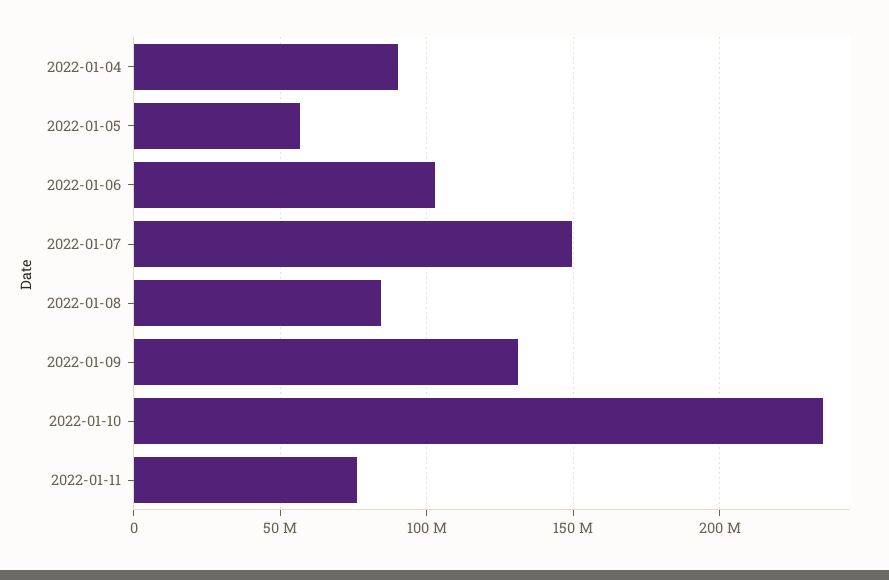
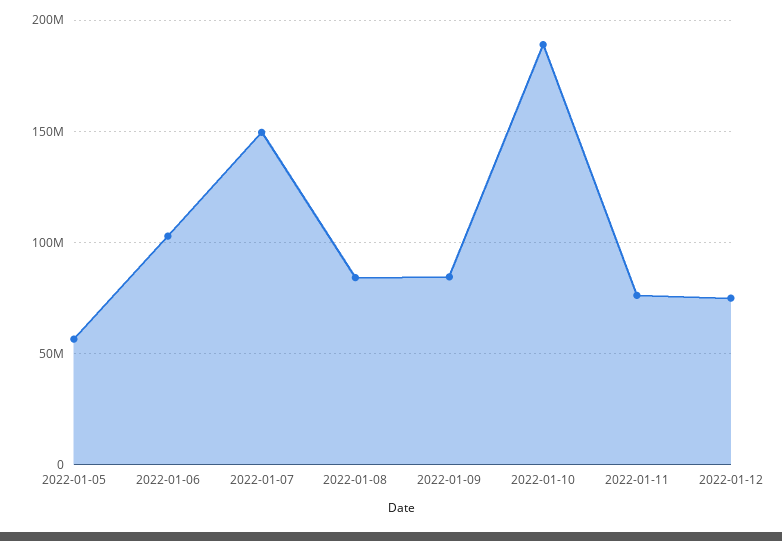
2022-01-04: 90000000 -> none
2022-01-09: 130000000 -> 85000000
2022-01-10: 235000000 -> 190000000
2022-01-12: none -> 75000000

